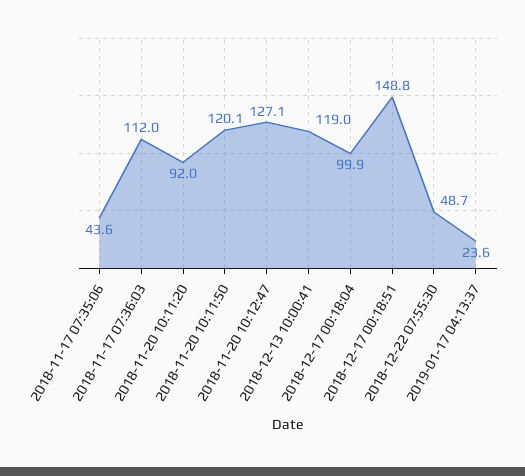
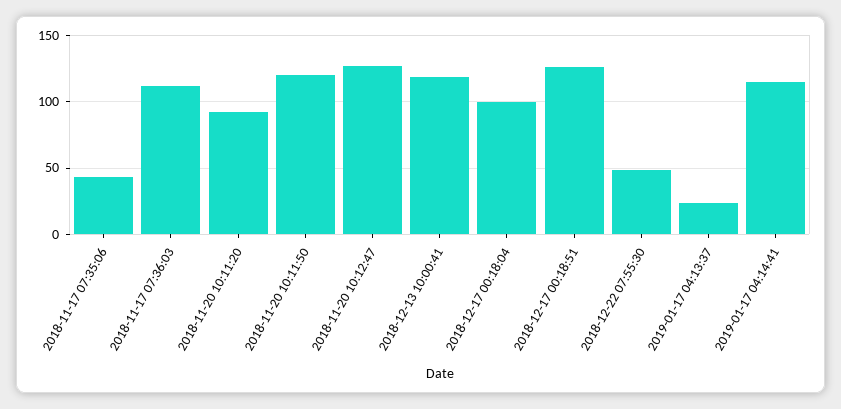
2018-12-17 00:18:51: 148.8 -> 125
2019-01-17 04:14:41: none -> 115

